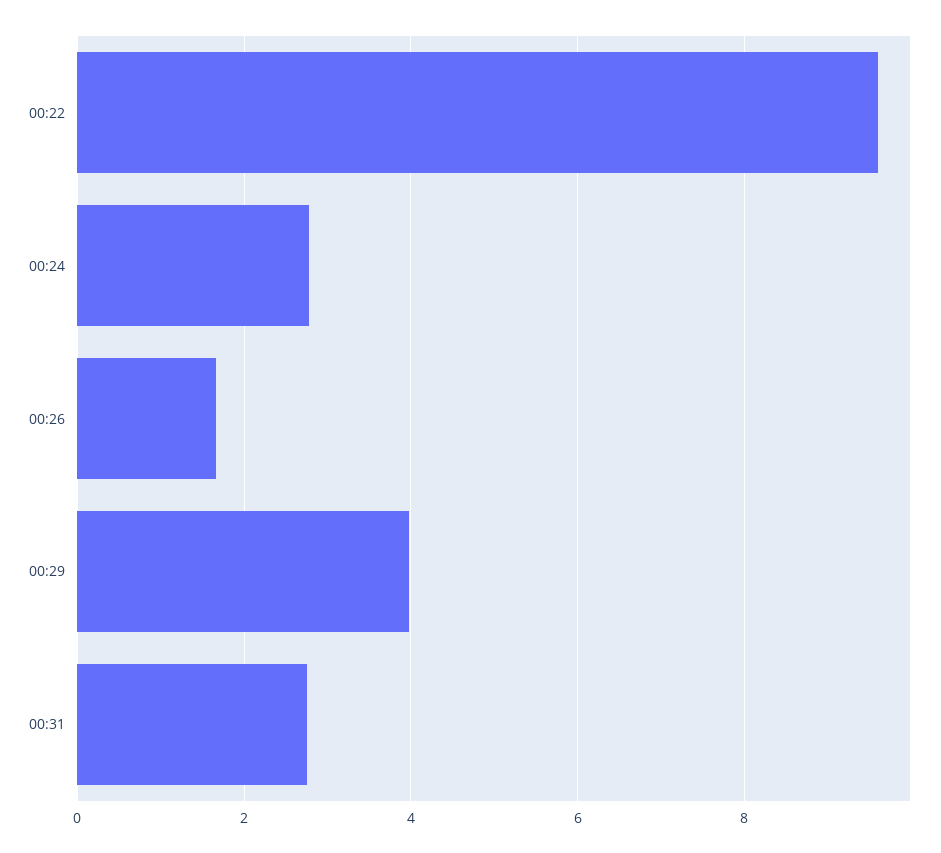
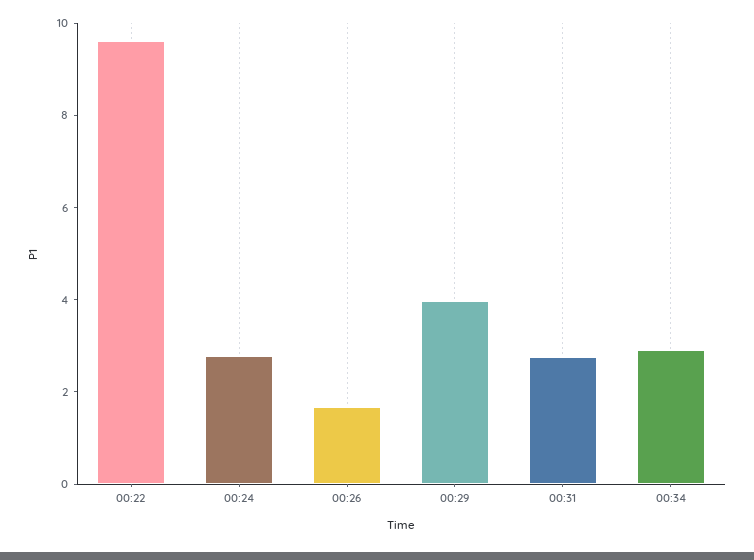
00:34: none -> 3

